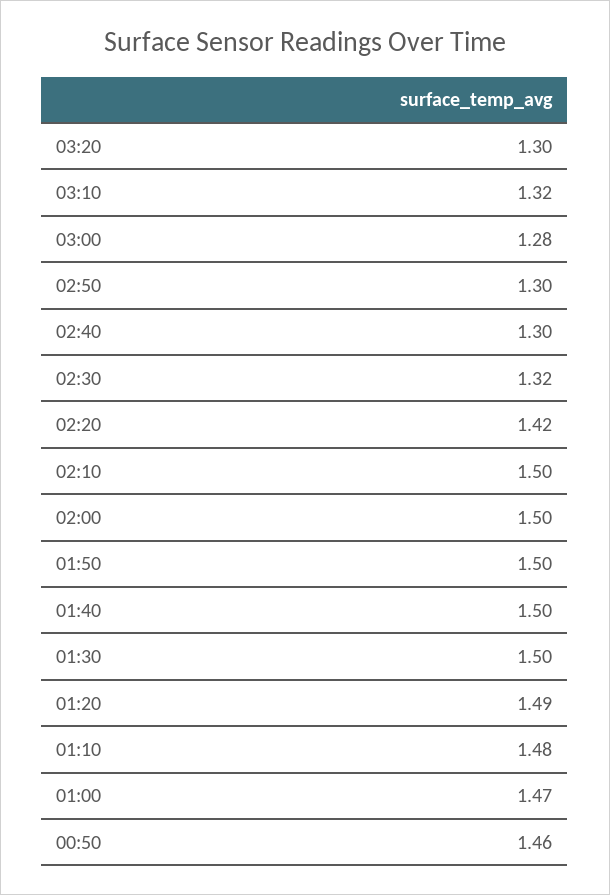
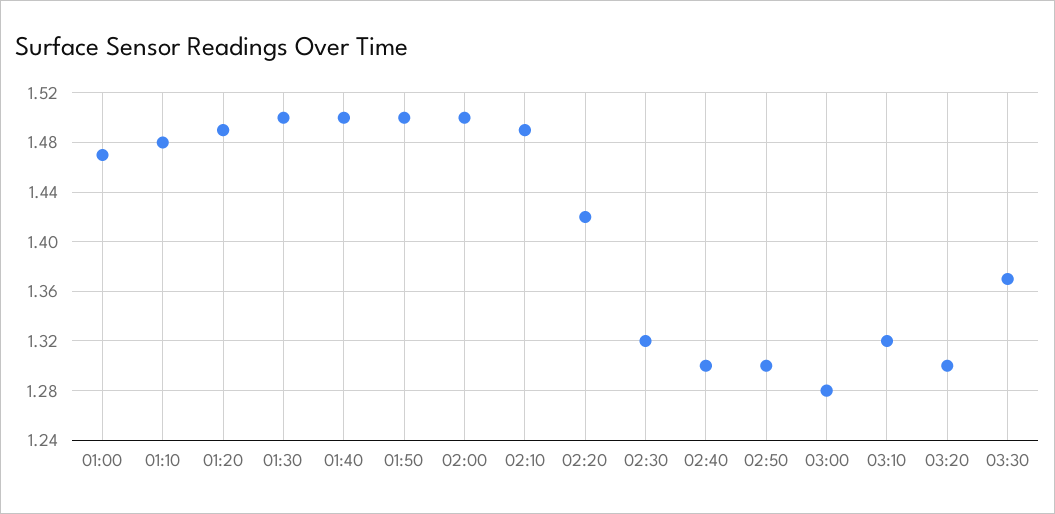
02:10: 1.5 -> 1.49
00:50: 1.46 -> none
03:30: none -> 1.37

